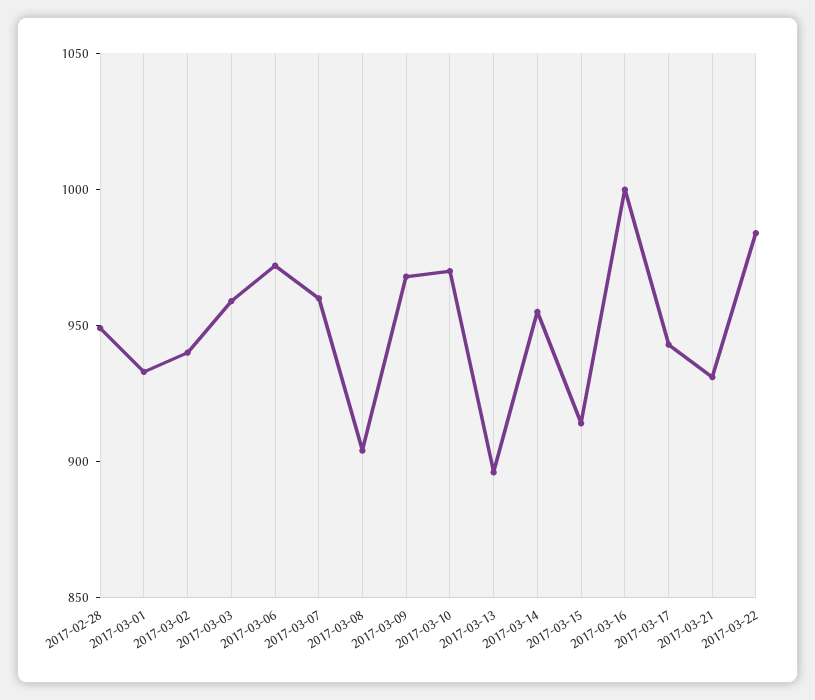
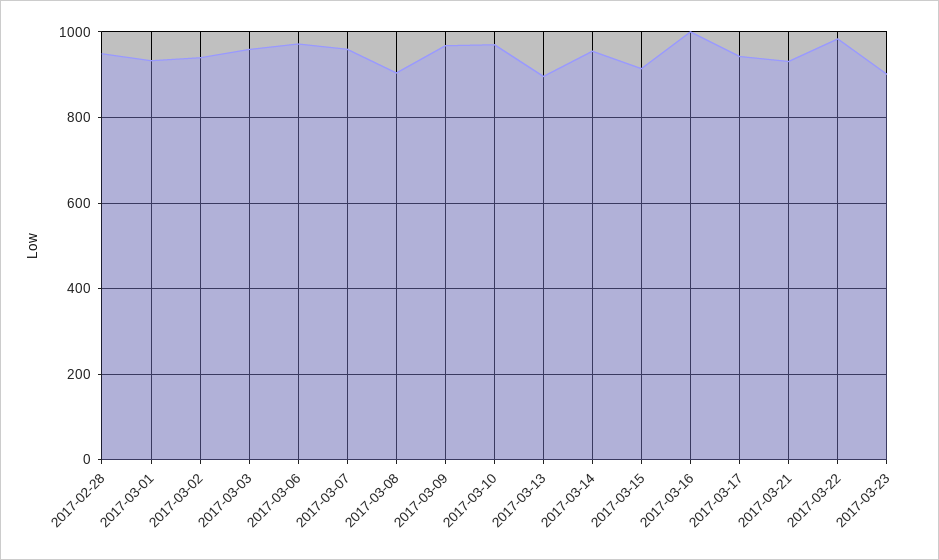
2017-03-23: none -> 900

